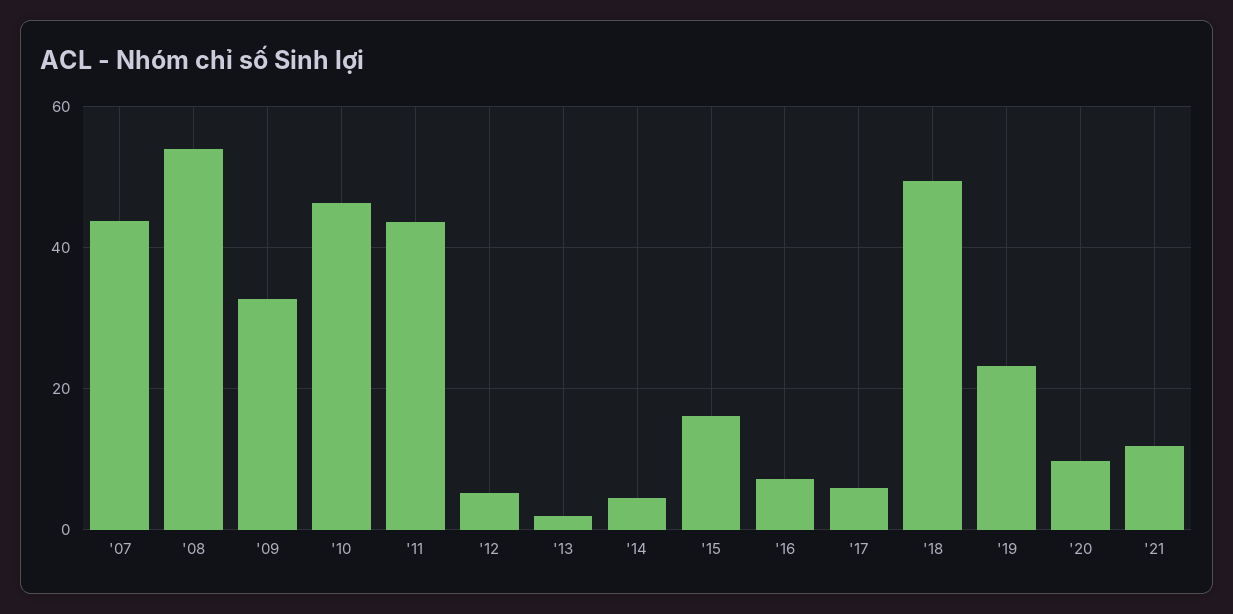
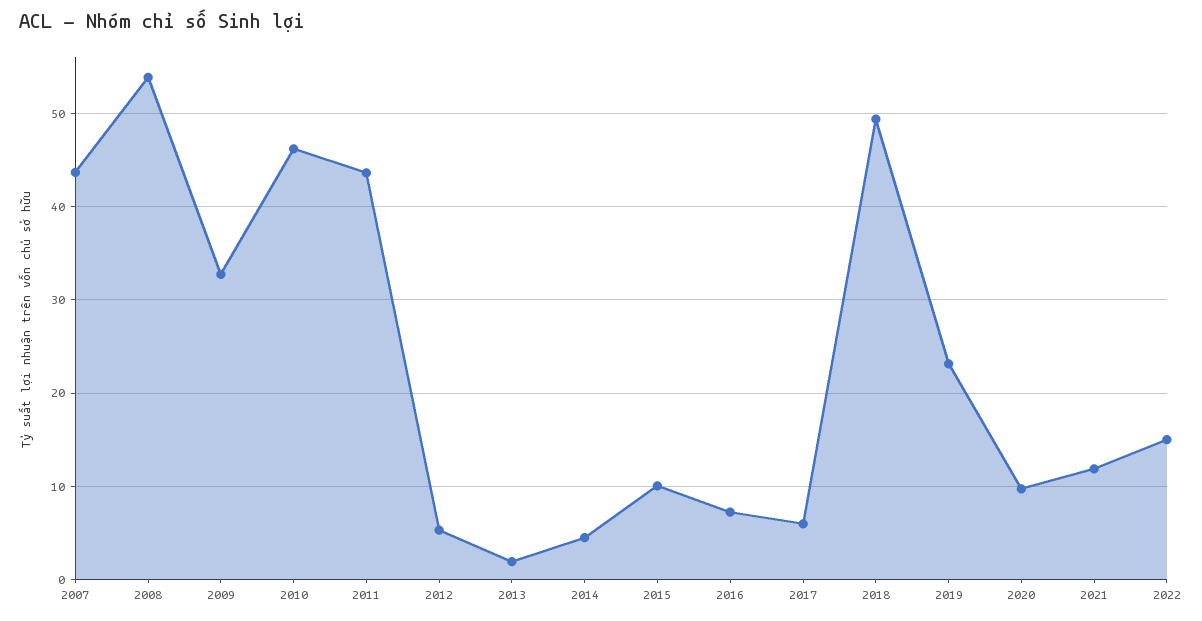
'15: 16 -> 10
2022: none -> 15

